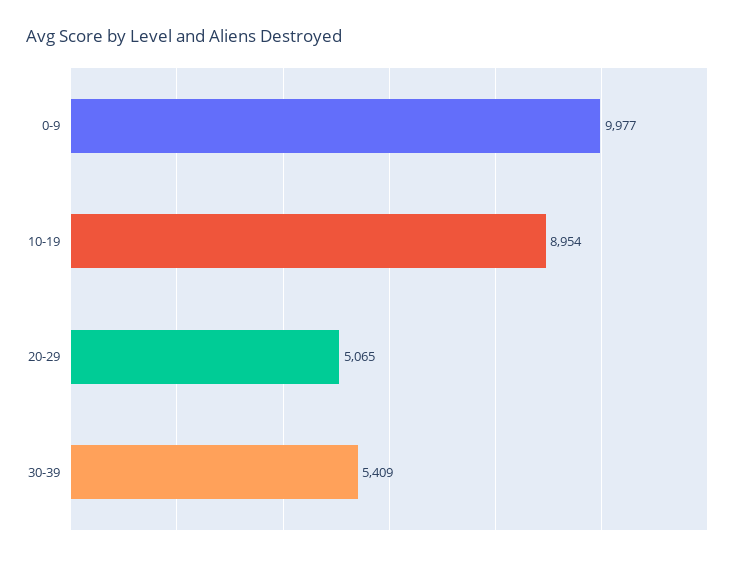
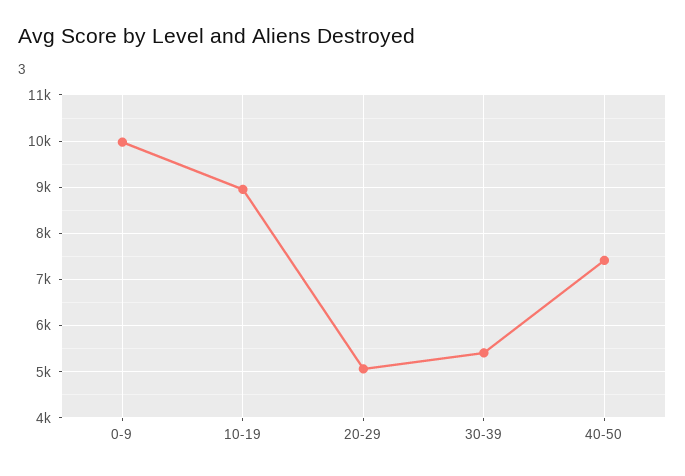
40-50: none -> 7400

